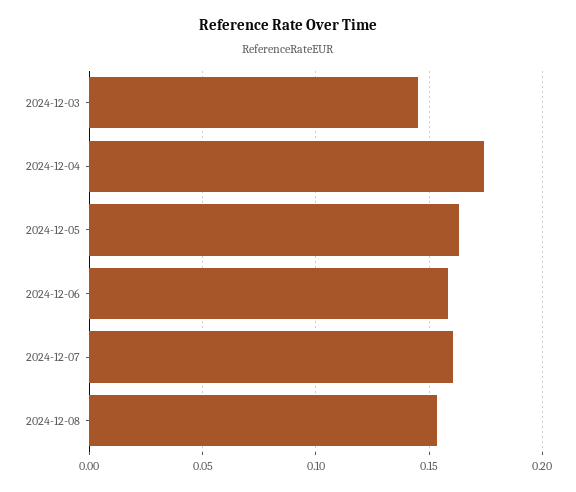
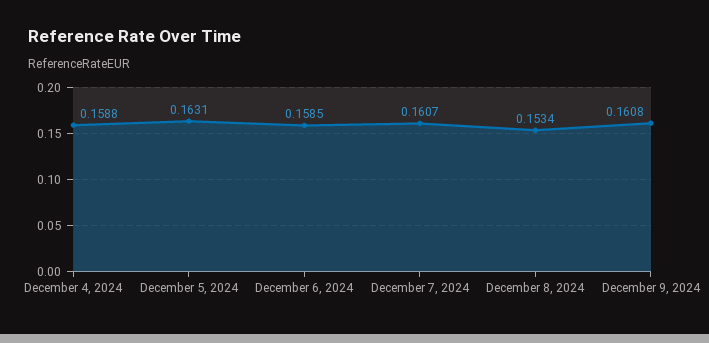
2024-12-03: 0.145 -> none
2024-12-04: 0.175 -> 0.1588
December 9, 2024: none -> 0.1608

